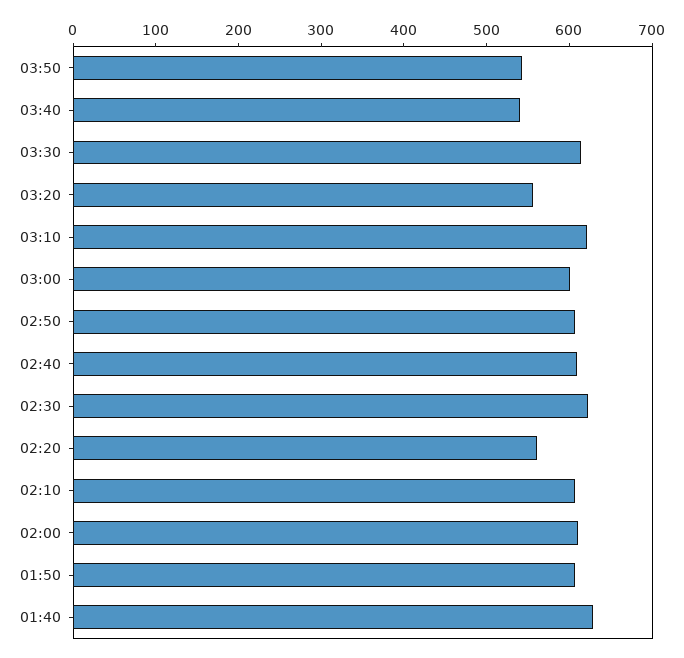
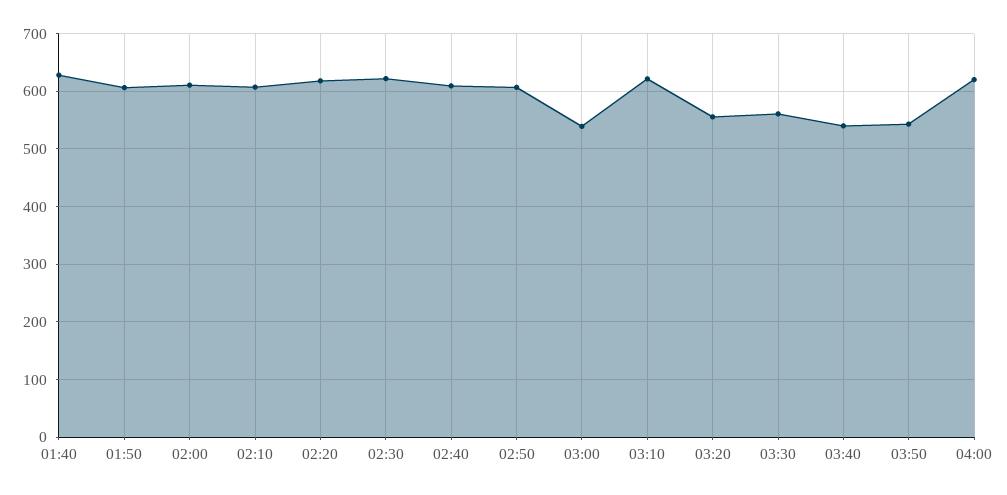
03:30: 620 -> 560
03:00: 600 -> 540
02:20: 560 -> 620
04:00: none -> 620

